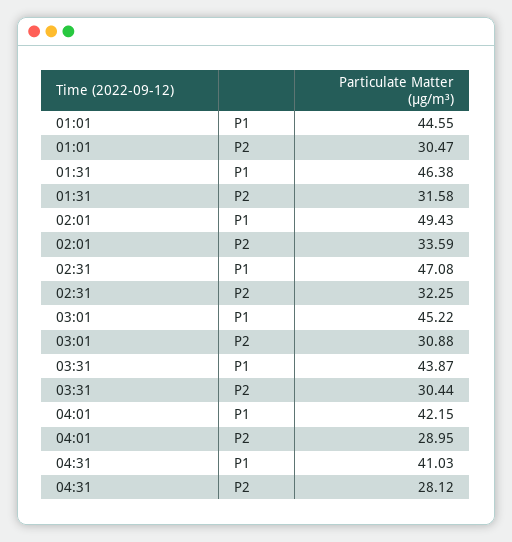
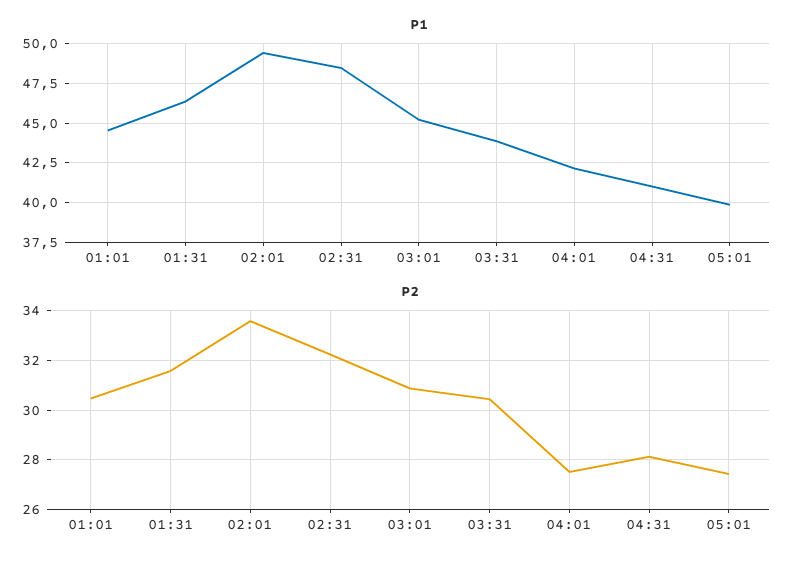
P1, 02:31: 47.08 -> 48.5
P2, 04:01: 28.95 -> 27.5
P1, 05:01: none -> 40
P2, 05:01: none -> 27.5

